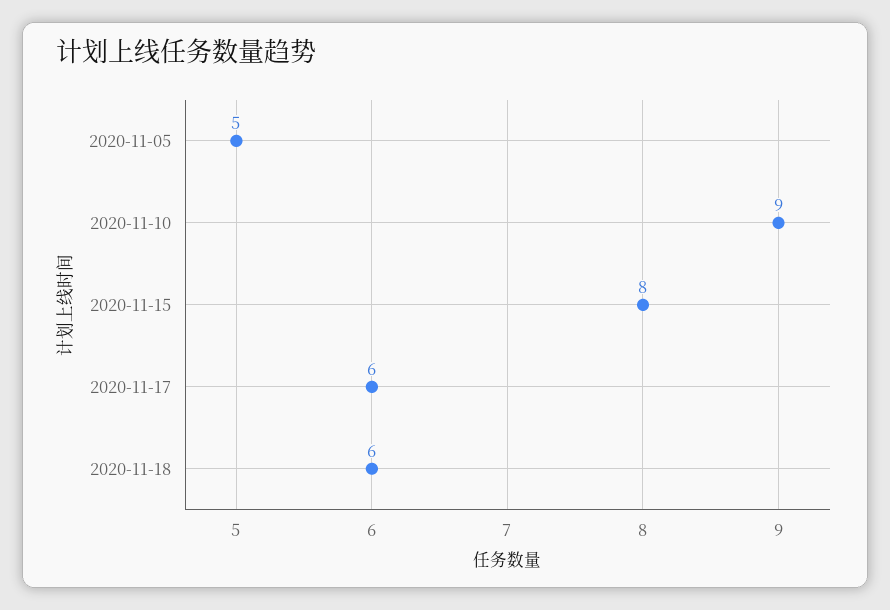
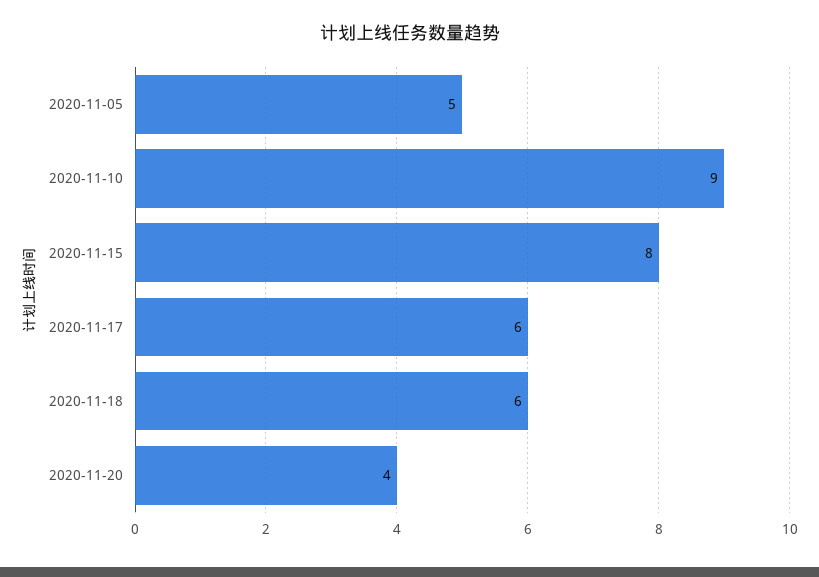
2020-11-20: none -> 4

